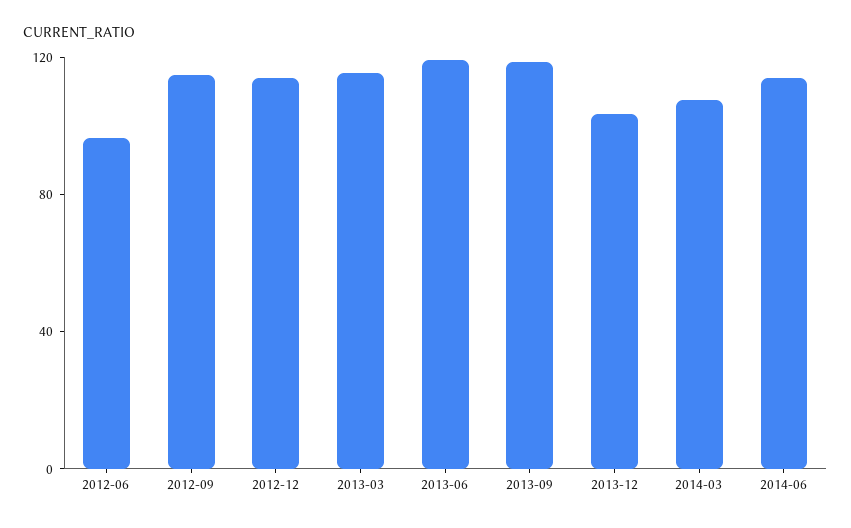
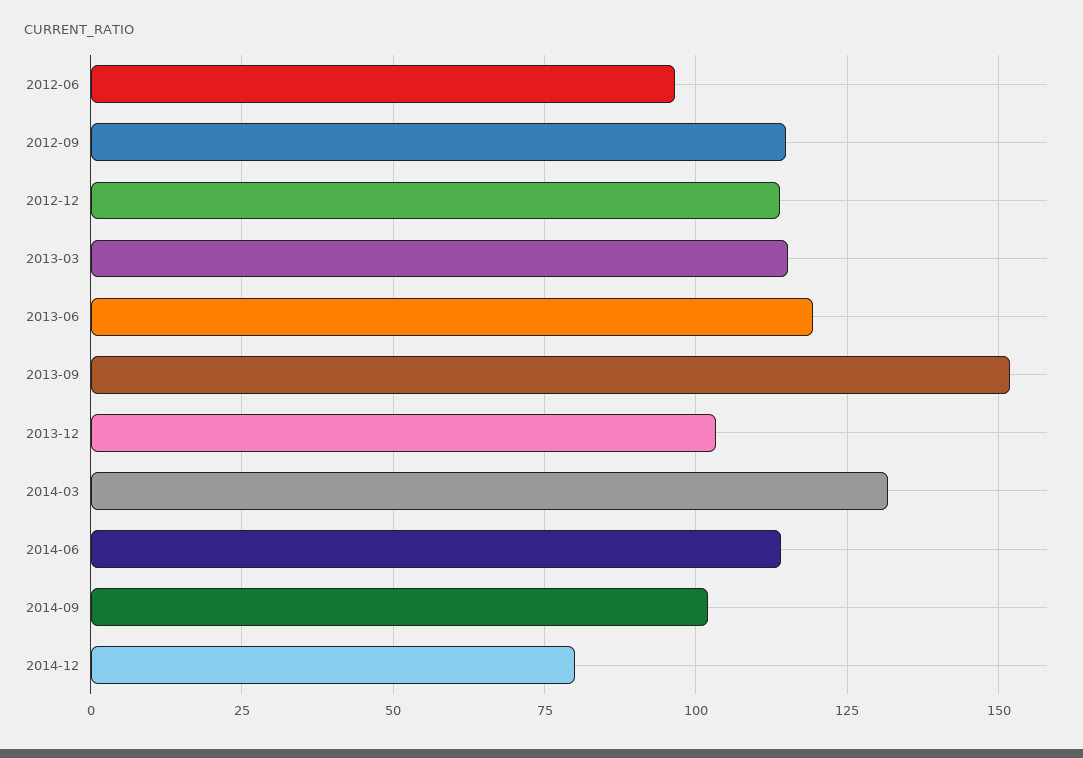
2013-09: 120 -> 152.5
2014-03: 110 -> 132.5
2014-09: none -> 102.5
2014-12: none -> 80

